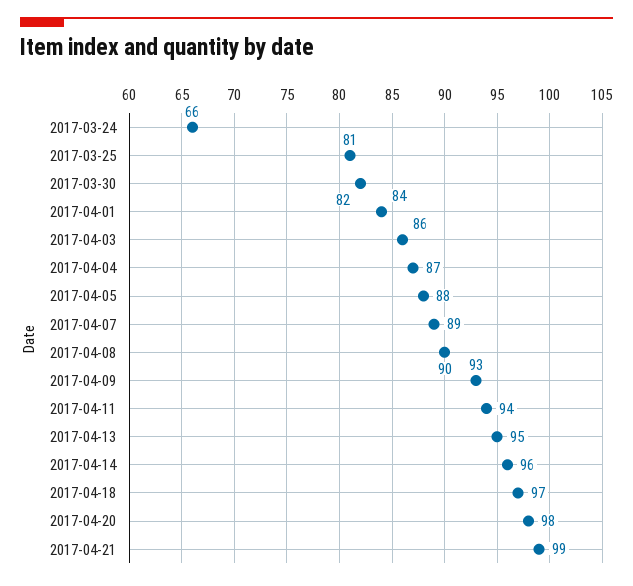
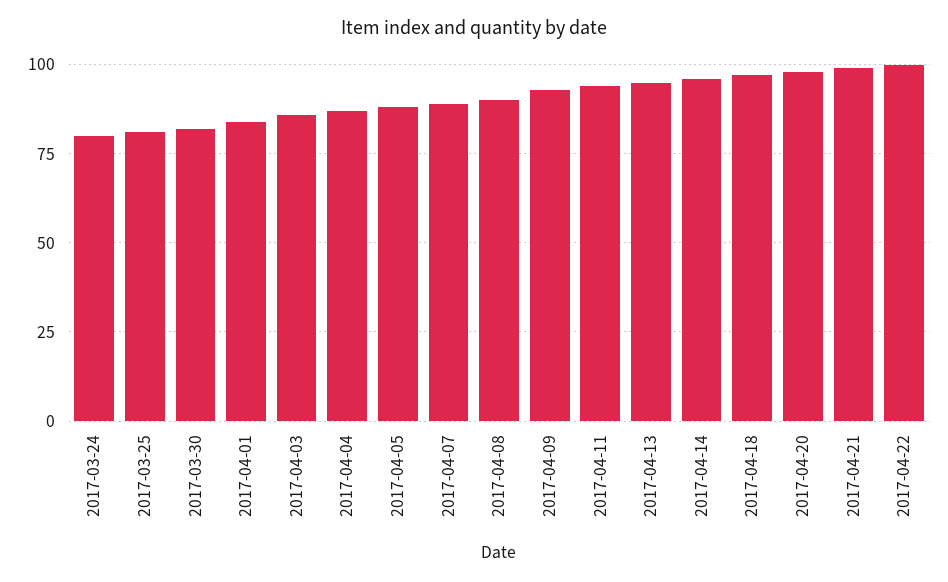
2017-03-24: 66 -> 80
2017-04-22: none -> 100

